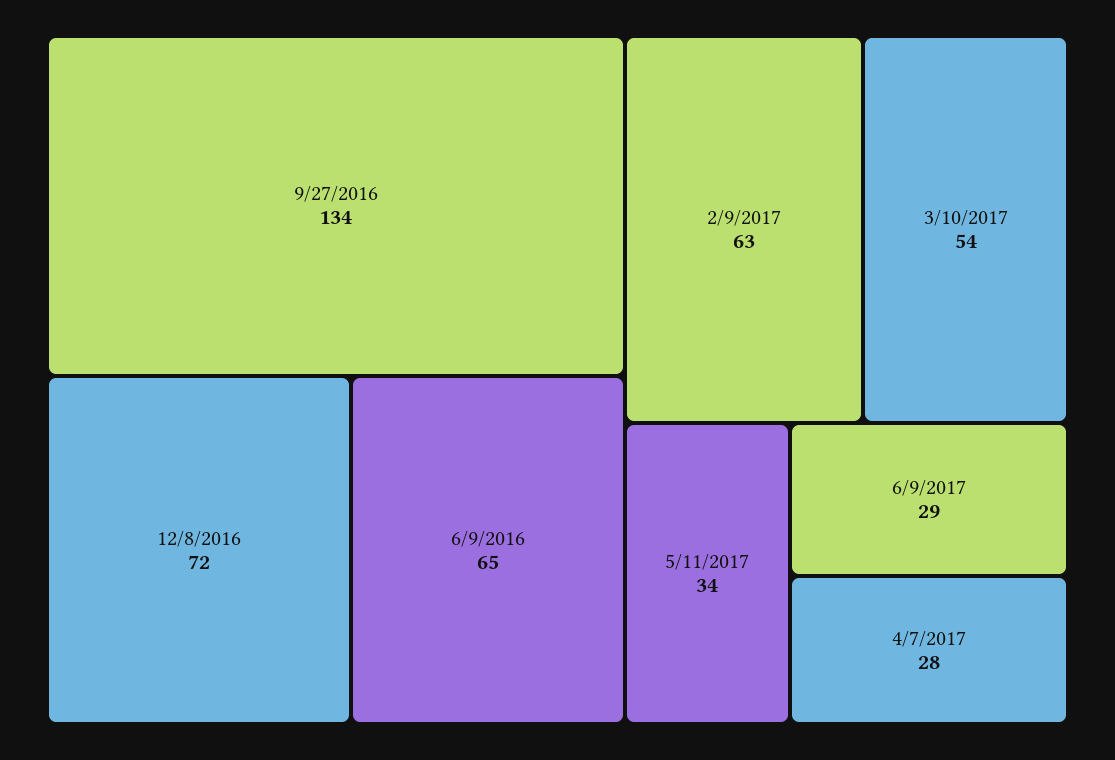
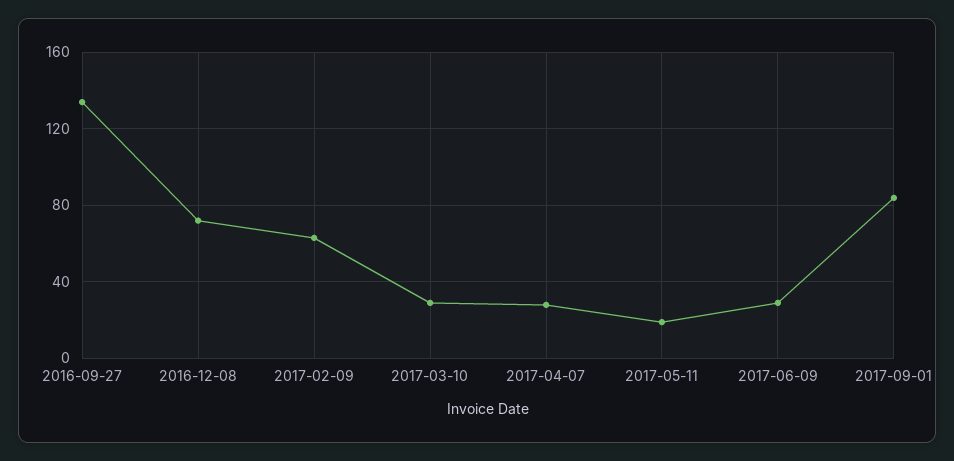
6/9/2016: 65 -> none
3/10/2017: 54 -> 30
5/11/2017: 34 -> 20
2017-09-01: none -> 85

